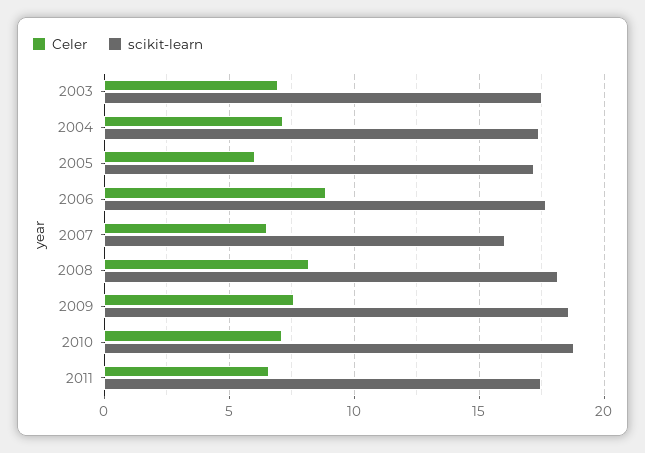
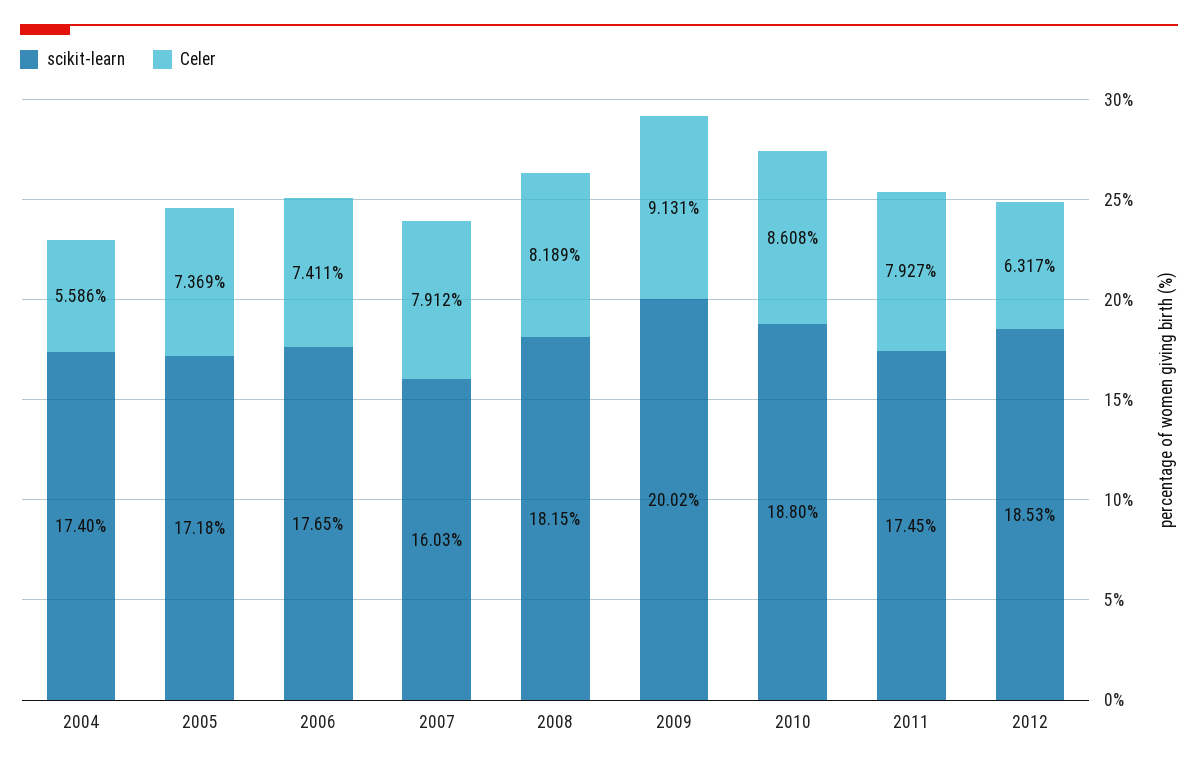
Celer, 2003: 7 -> none
scikit-learn, 2003: 17.5 -> none
Celer, 2004: 7 -> 5.586
Celer, 2005: 6 -> 7.369
Celer, 2006: 9 -> 7.411
Celer, 2007: 6.5 -> 7.912
Celer, 2009: 7.5 -> 9.131
scikit-learn, 2009: 18.5 -> 20.02
Celer, 2010: 7 -> 8.608
Celer, 2011: 6.5 -> 7.927
scikit-learn, 2012: none -> 18.53
Celer, 2012: none -> 6.317

